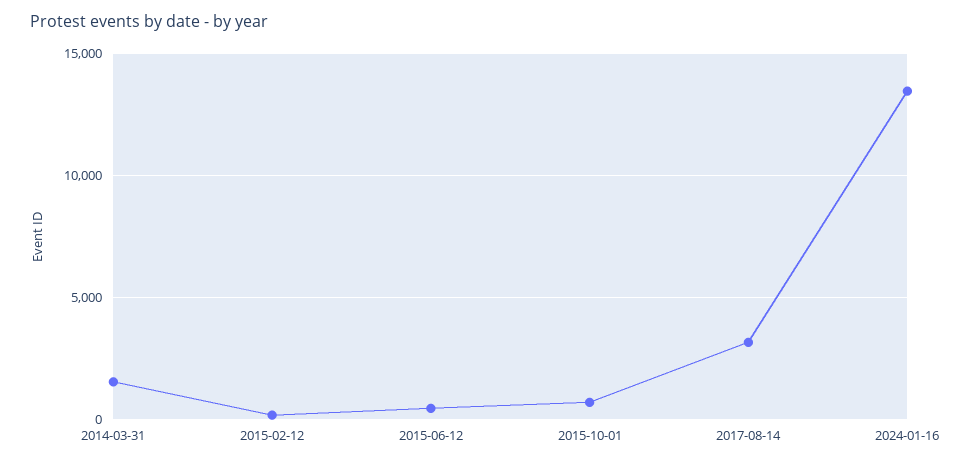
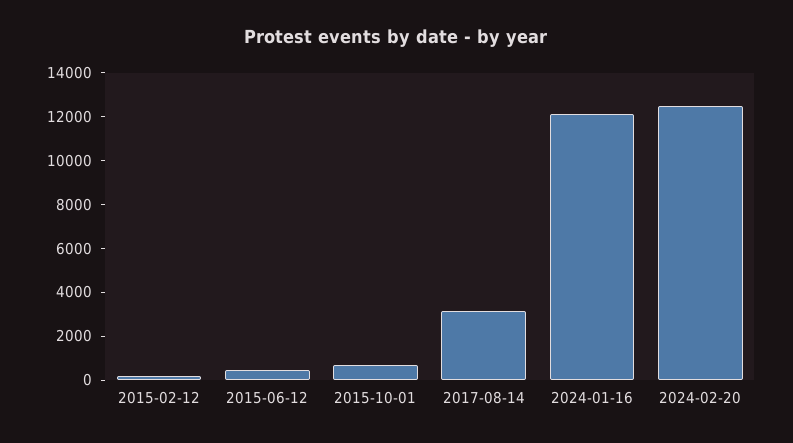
2014-03-31: 1500 -> none
2024-01-16: 13500 -> 12000
2024-02-20: none -> 12500

